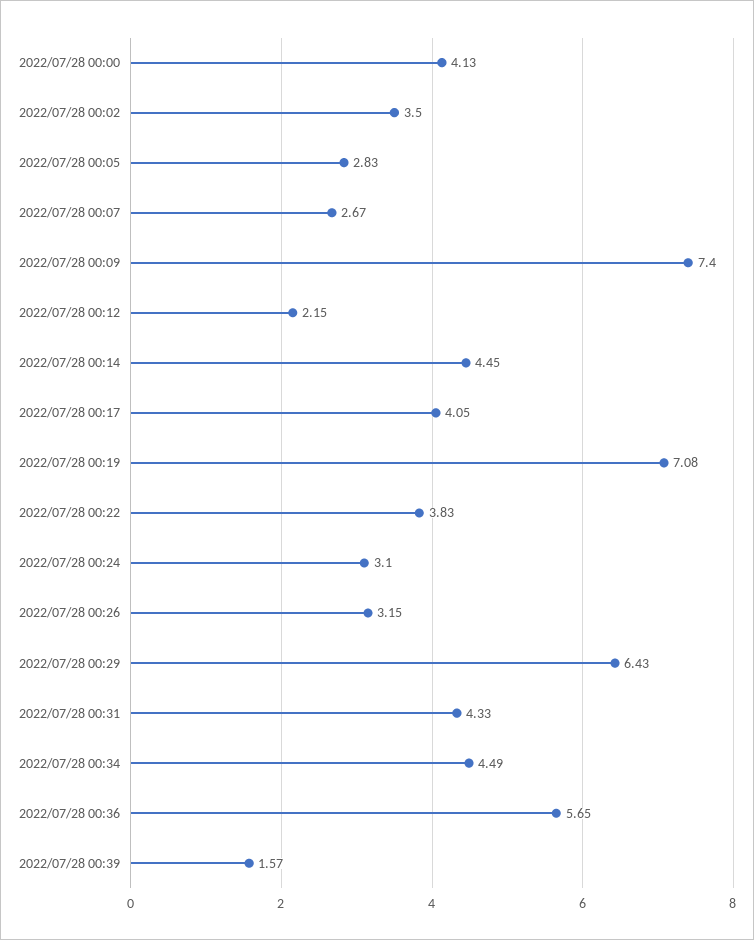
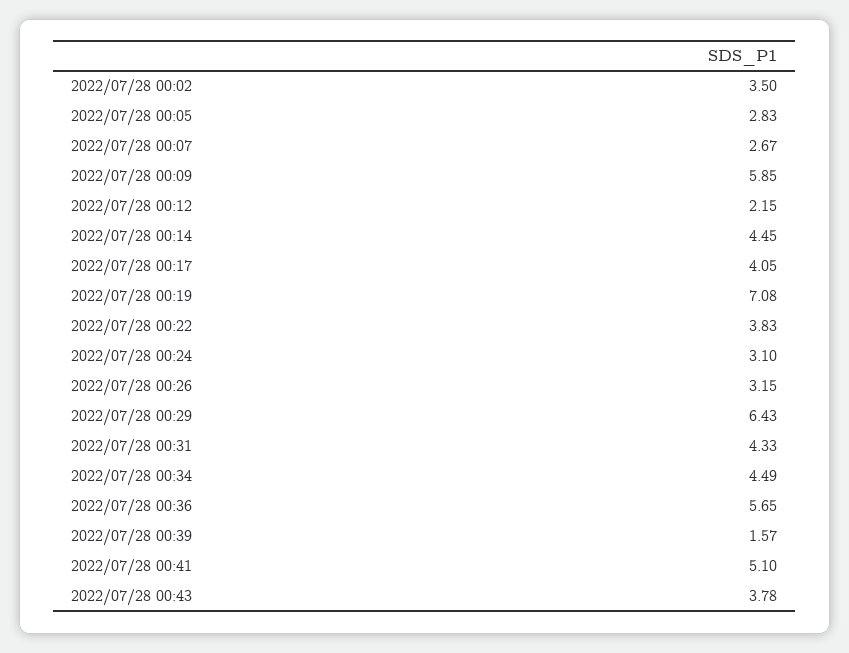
2022/07/28 00:00: 4.13 -> none
2022/07/28 00:09: 7.4 -> 5.85
2022/07/28 00:41: none -> 5.1
2022/07/28 00:43: none -> 3.78

